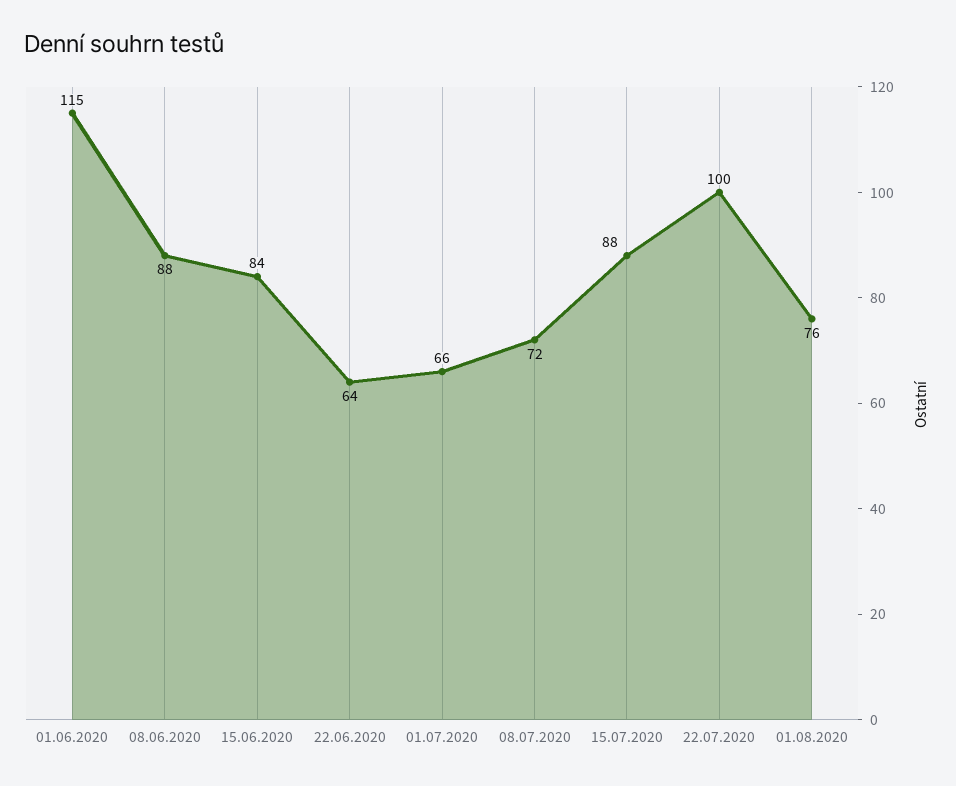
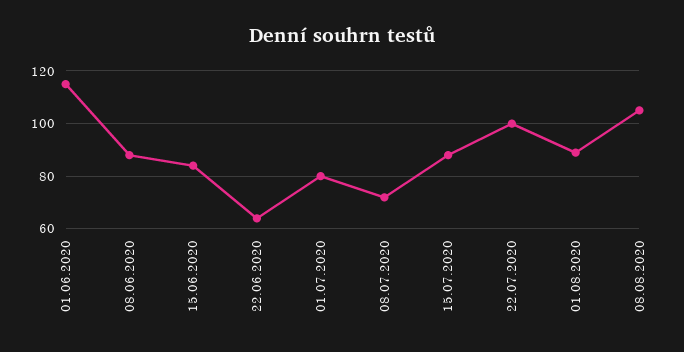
01.07.2020: 66 -> 80
01.08.2020: 76 -> 90
08.08.2020: none -> 105

